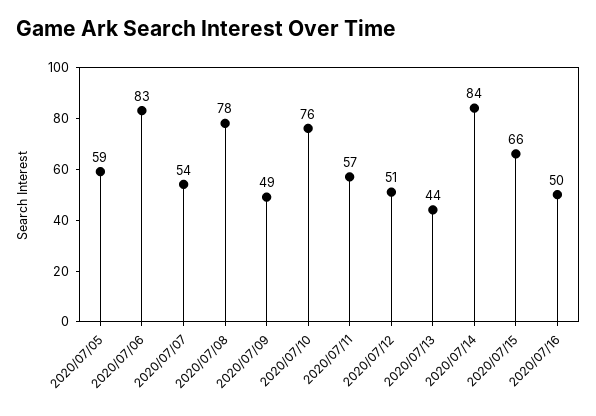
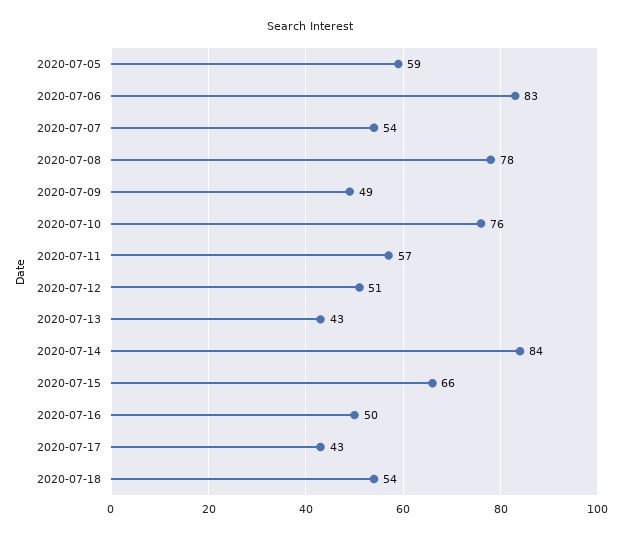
2020/07/13: 44 -> 43
2020-07-17: none -> 43
2020-07-18: none -> 54

